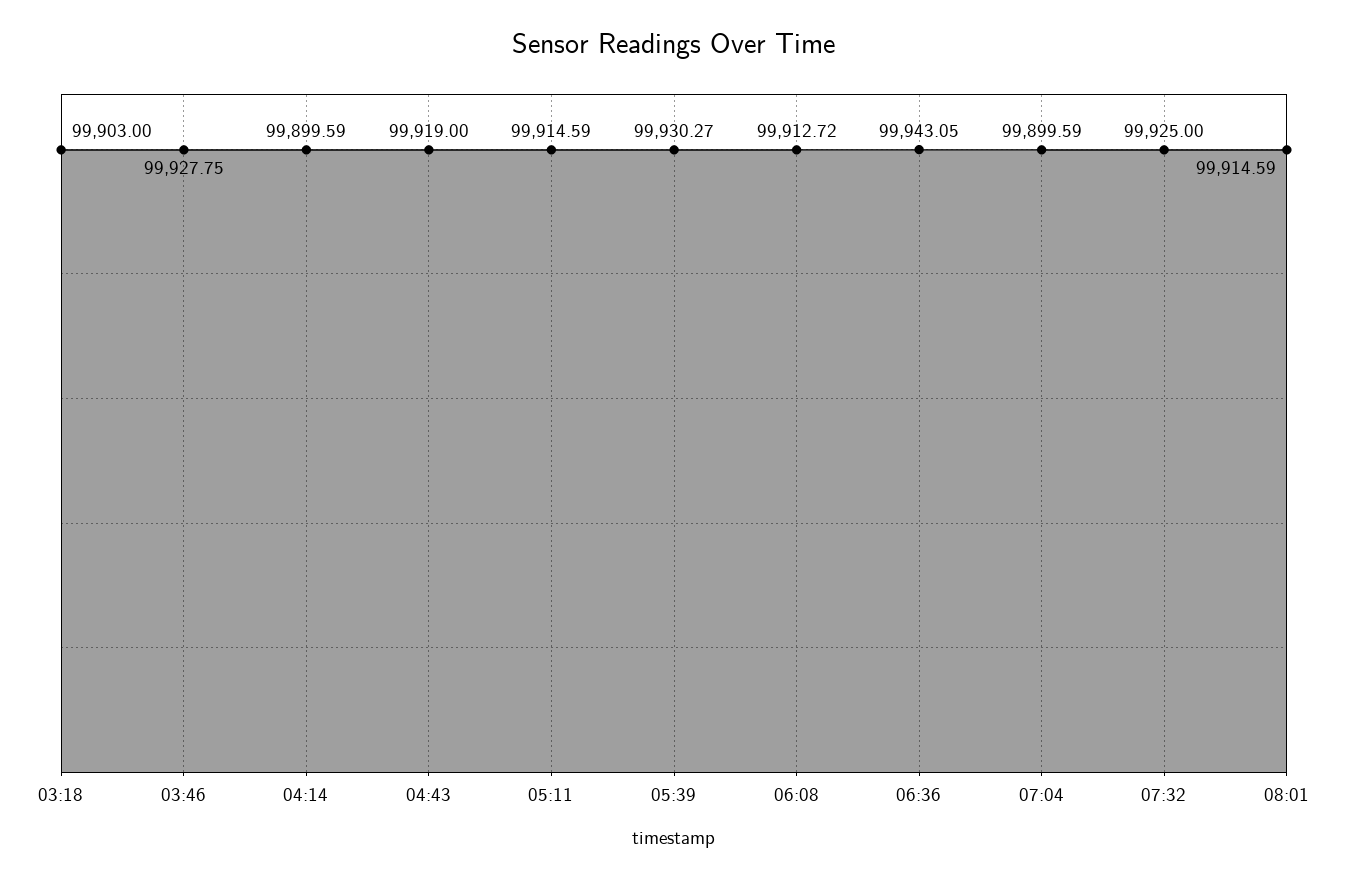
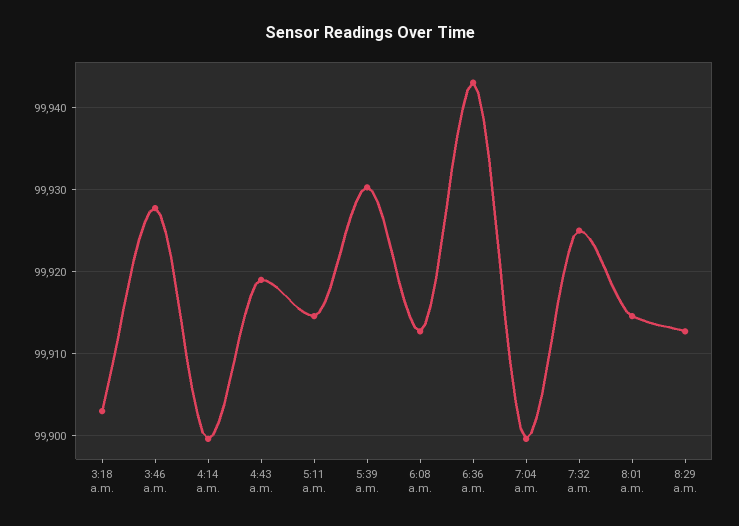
8:29 a.m.: none -> 99913

